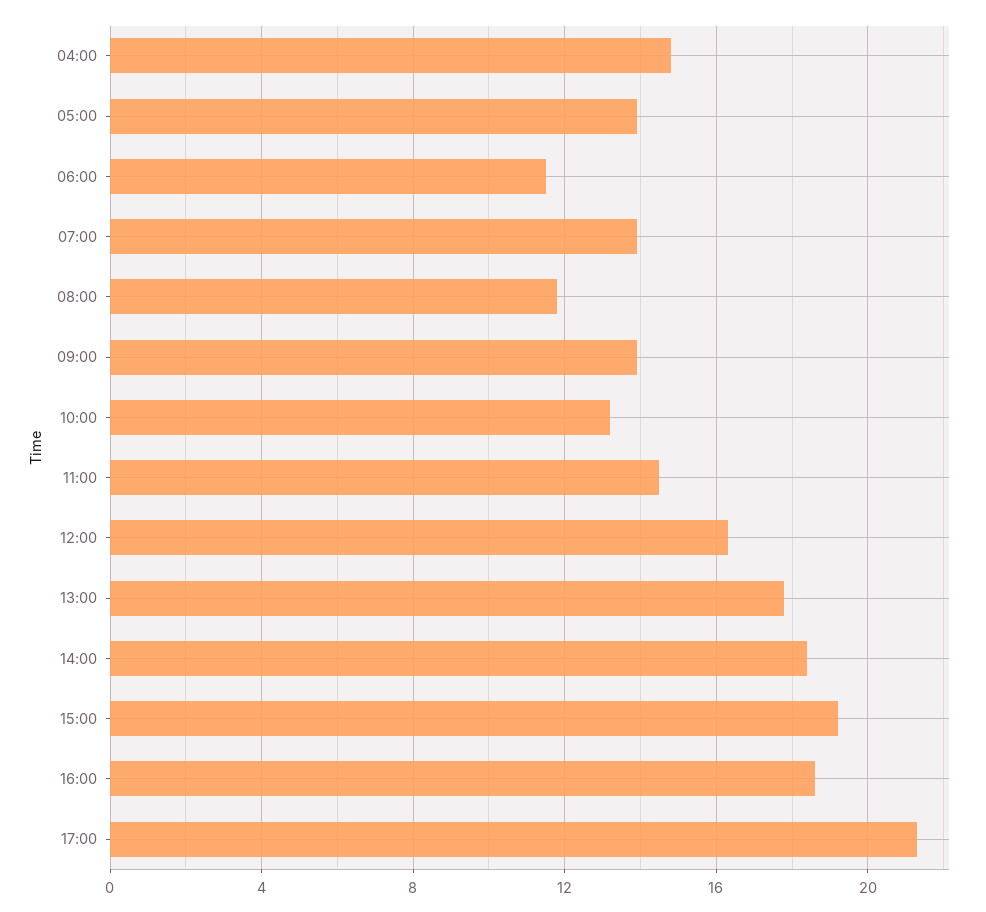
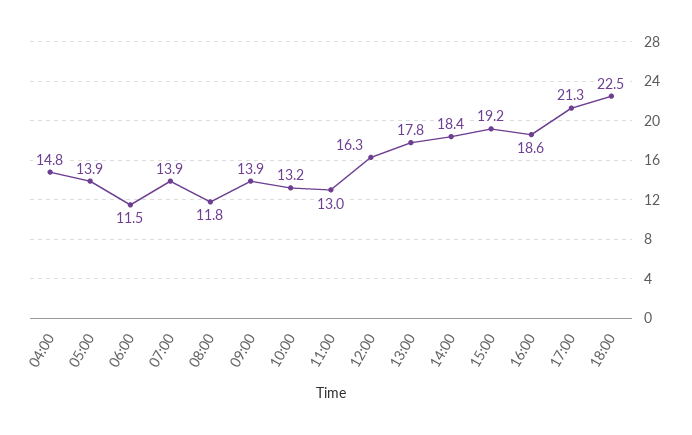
11:00: 14.5 -> 13
18:00: none -> 22.5

